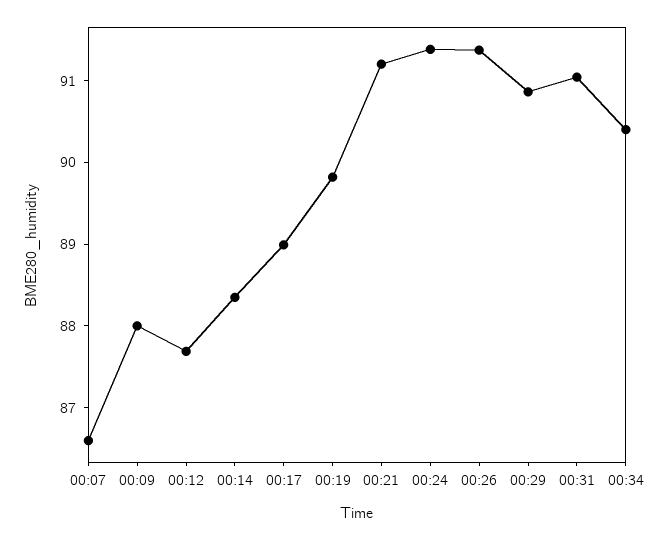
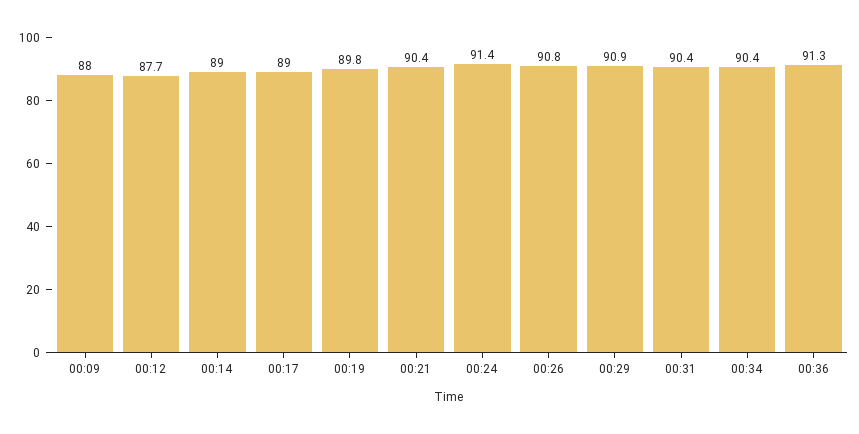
00:07: 86.6 -> none
00:14: 88.4 -> 89
00:21: 91.2 -> 90.4
00:26: 91.4 -> 90.8
00:31: 91 -> 90.4
00:36: none -> 91.3

